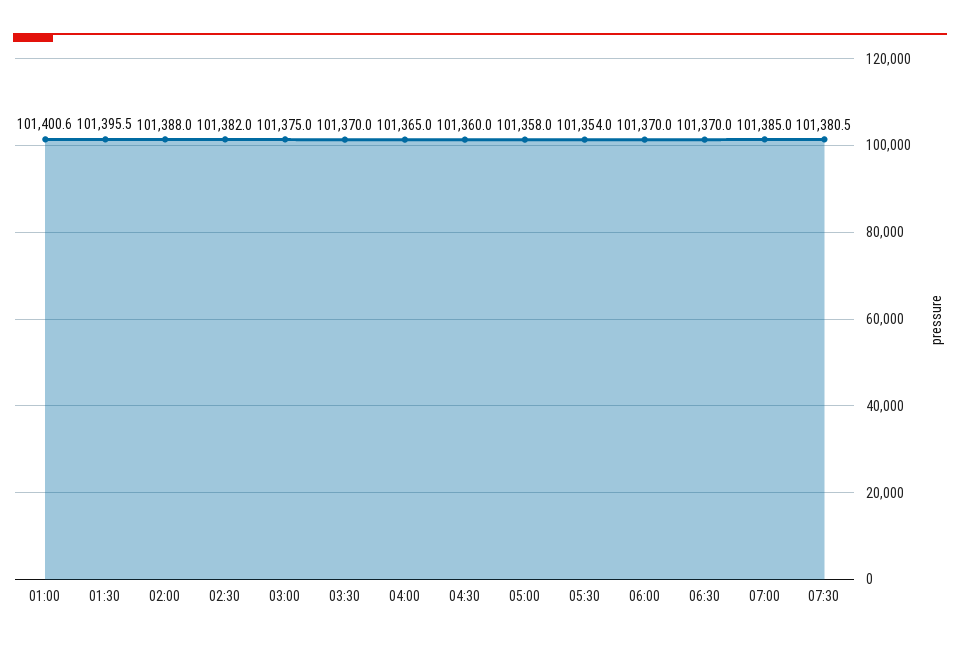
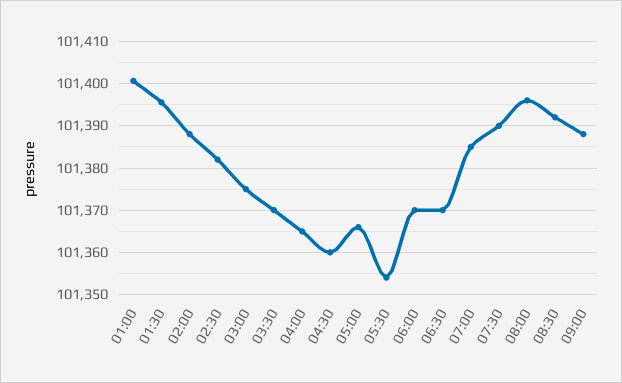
05:00: 101358 -> 101366
07:30: 101380.5 -> 101390
08:00: none -> 101396
08:30: none -> 101392
09:00: none -> 101388

